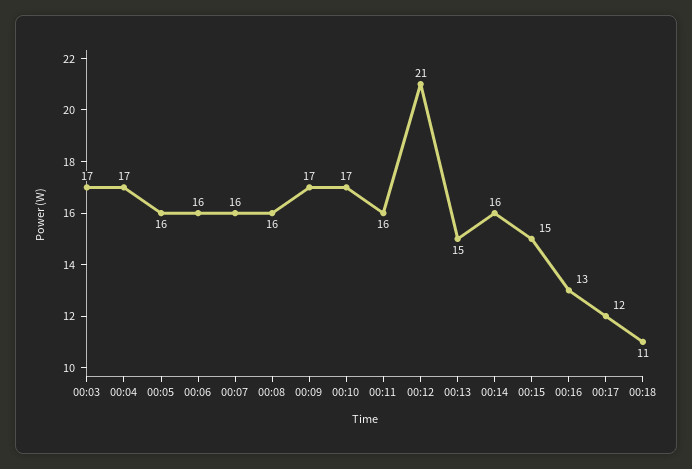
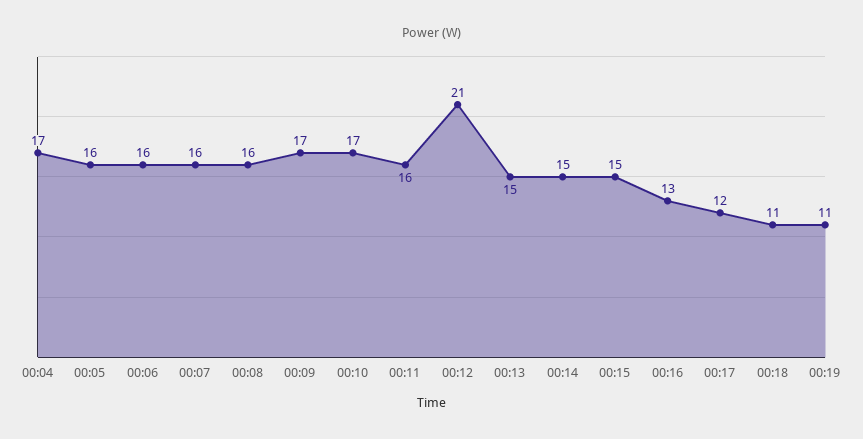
00:03: 17 -> none
00:14: 16 -> 15
00:19: none -> 11

